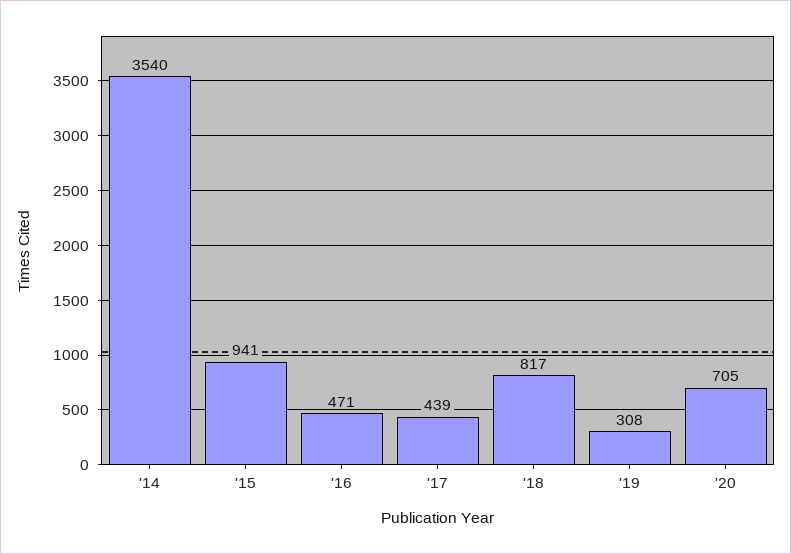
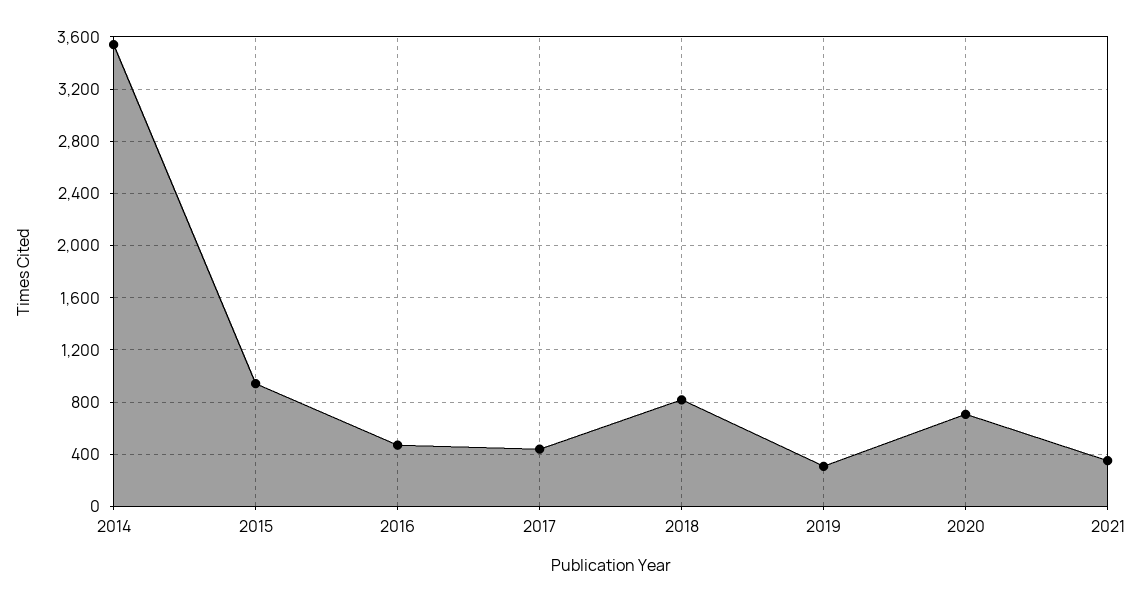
2021: none -> 350

